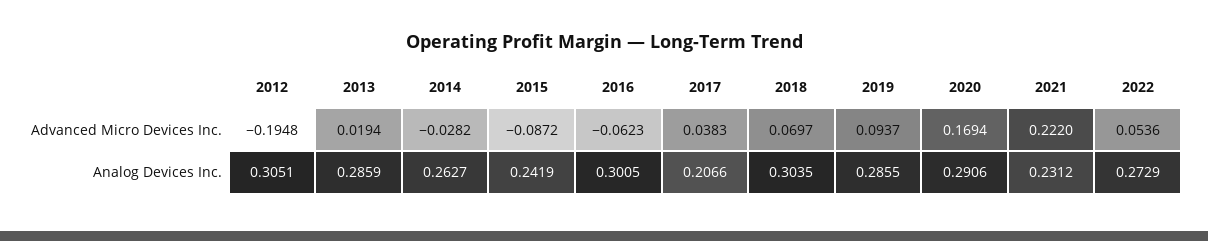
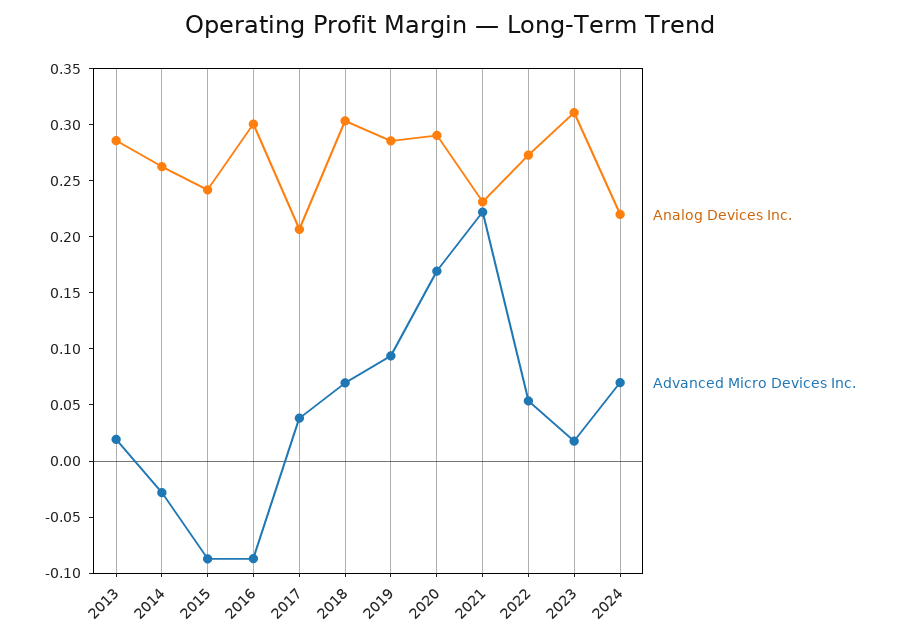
Advanced Micro Devices Inc., 2012: -0.1948 -> none
Advanced Micro Devices Inc., 2016: -0.0623 -> -0.09
Analog Devices Inc., 2012: 0.3051 -> none
Analog Devices Inc., 2023: none -> 0.31
Advanced Micro Devices Inc., 2023: none -> 0.02
Analog Devices Inc., 2024: none -> 0.22
Advanced Micro Devices Inc., 2024: none -> 0.07

